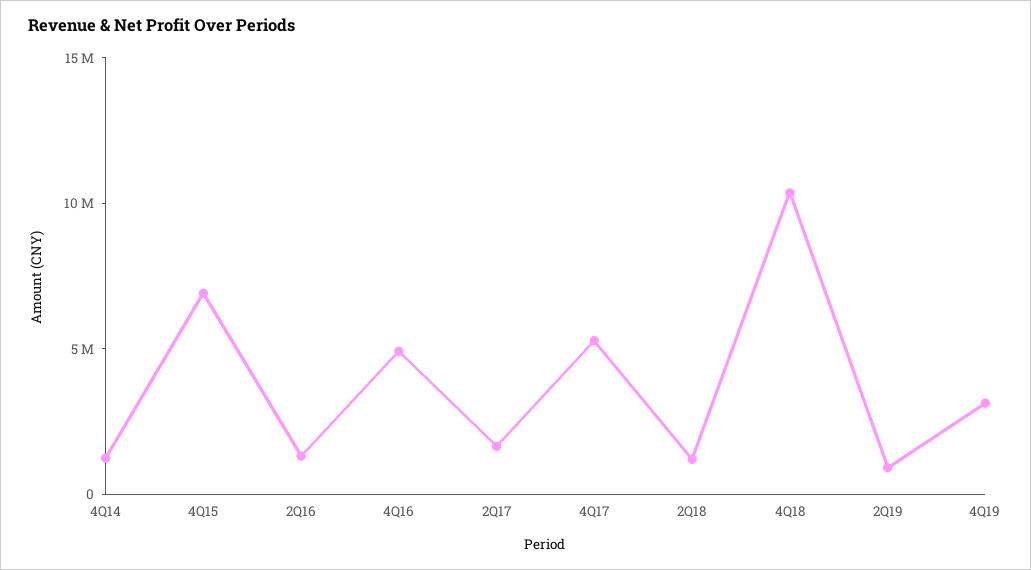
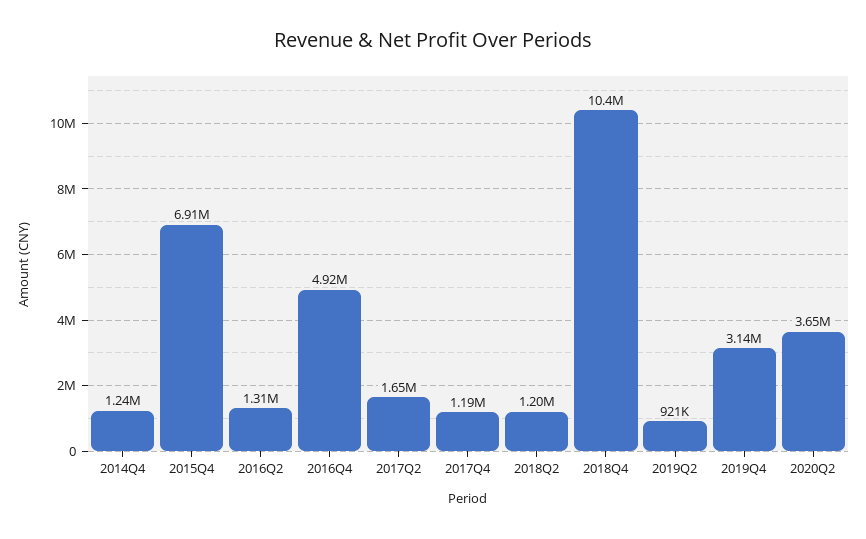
4Q17: 5000000 -> 1190000
2020Q2: none -> 3650000

